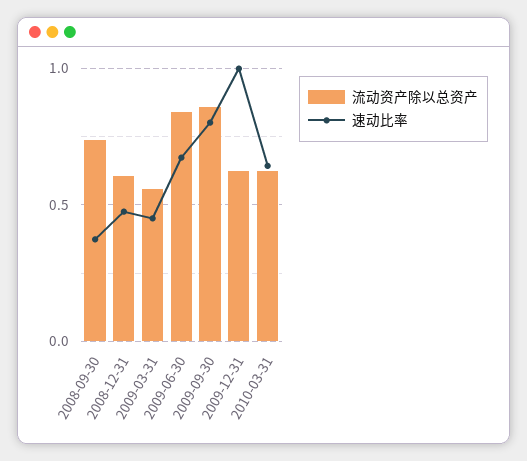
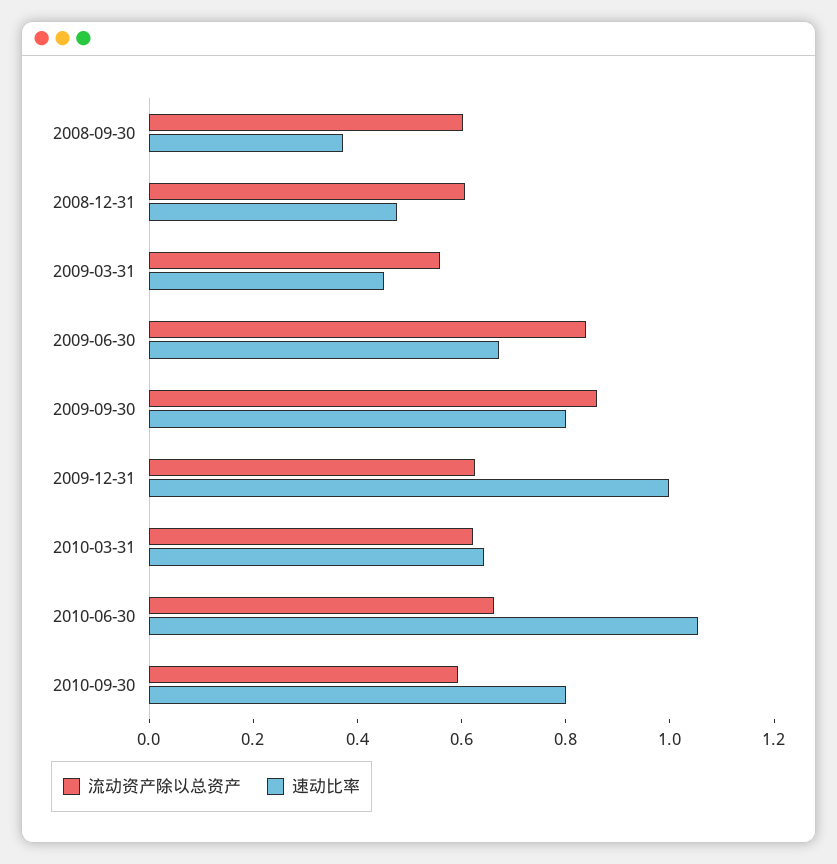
流动资产除以总资产, 2008-09-30: 0.75 -> 0.6
流动资产除以总资产, 2010-06-30: none -> 0.65
速动比率, 2010-06-30: none -> 1.05
流动资产除以总资产, 2010-09-30: none -> 0.6
速动比率, 2010-09-30: none -> 0.8

